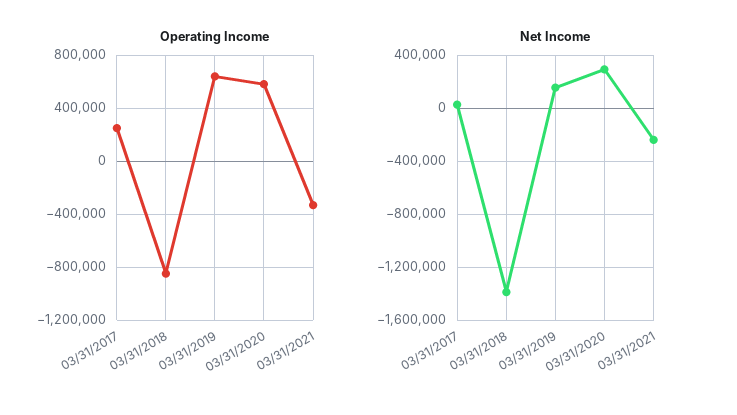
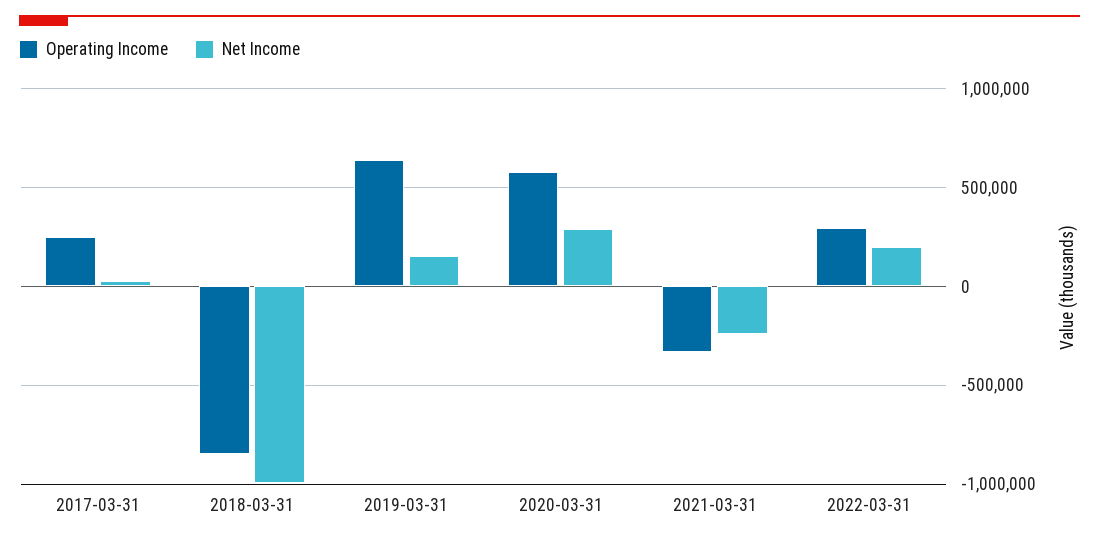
Net Income, 03/31/2018: -1400000 -> -1000000
Operating Income, 2022-03-31: none -> 300000
Net Income, 2022-03-31: none -> 200000

